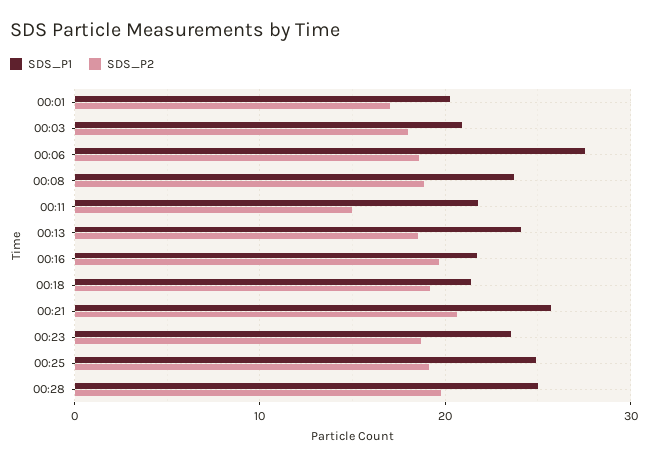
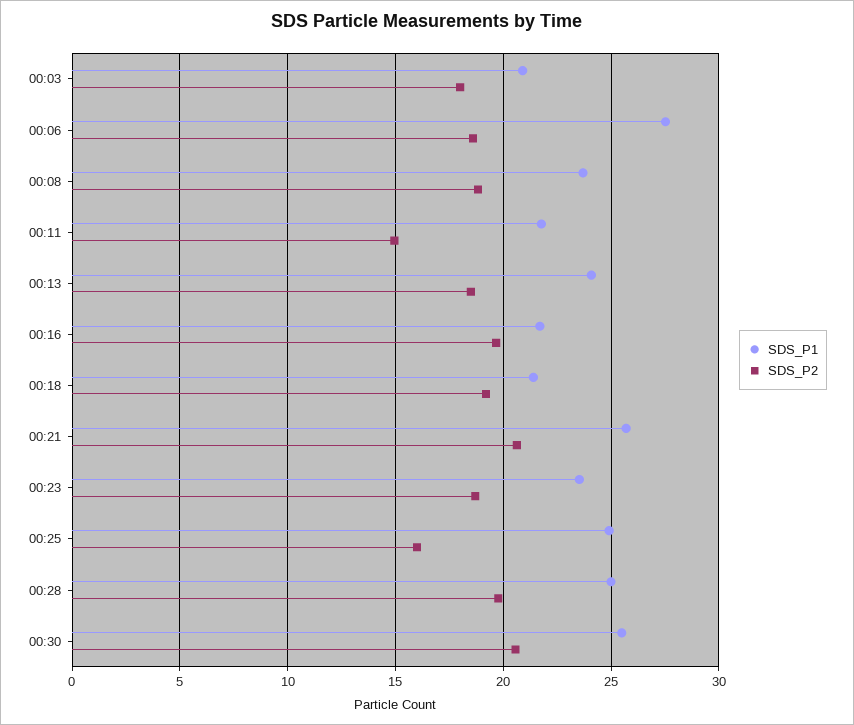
SDS_P1, 00:01: 20 -> none
SDS_P2, 00:01: 17 -> none
SDS_P2, 00:25: 19 -> 16
SDS_P1, 00:30: none -> 25.5
SDS_P2, 00:30: none -> 20.5

